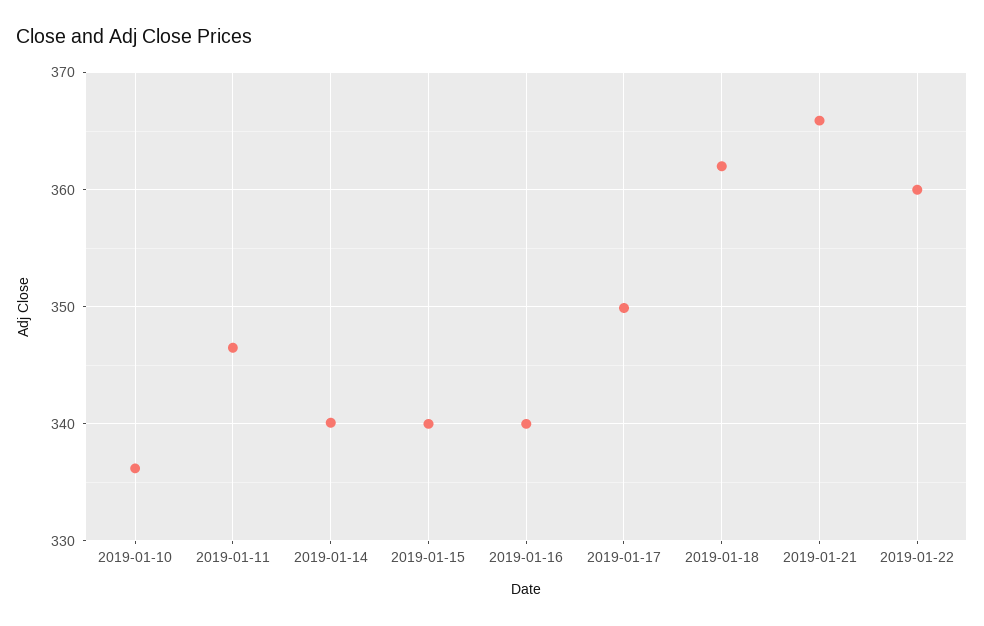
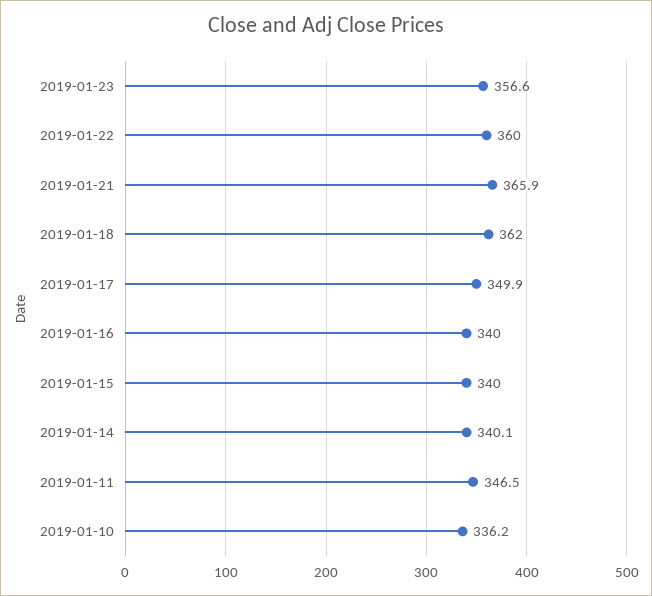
2019-01-23: none -> 356.6

